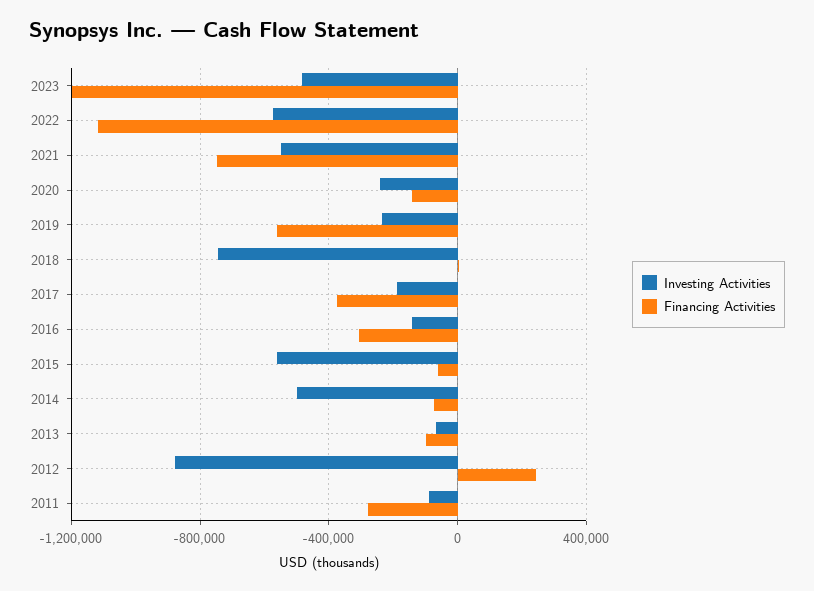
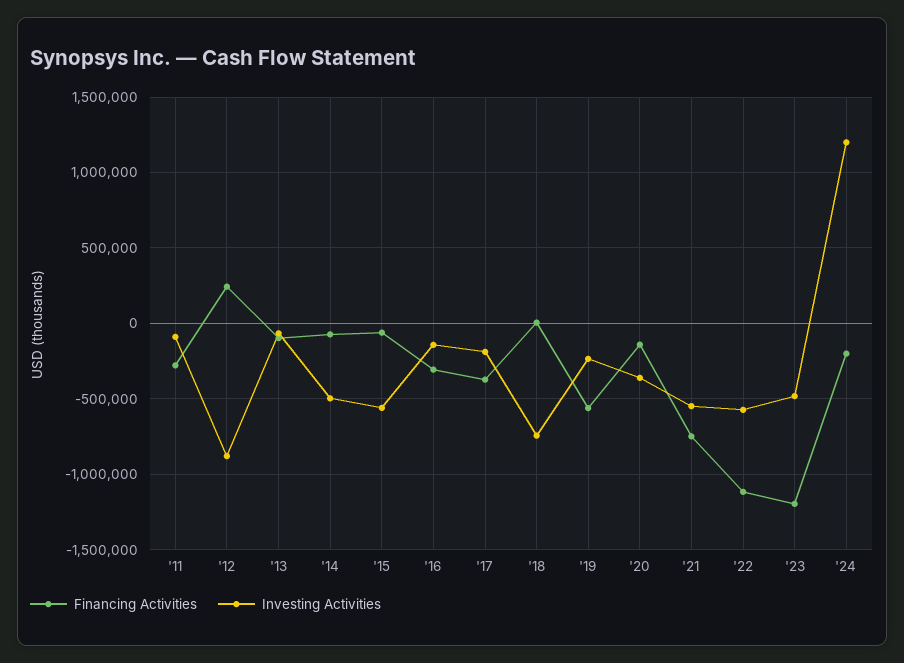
Investing Activities, 2020: -250000 -> -350000
Financing Activities, '24: none -> -200000
Investing Activities, '24: none -> 1200000

